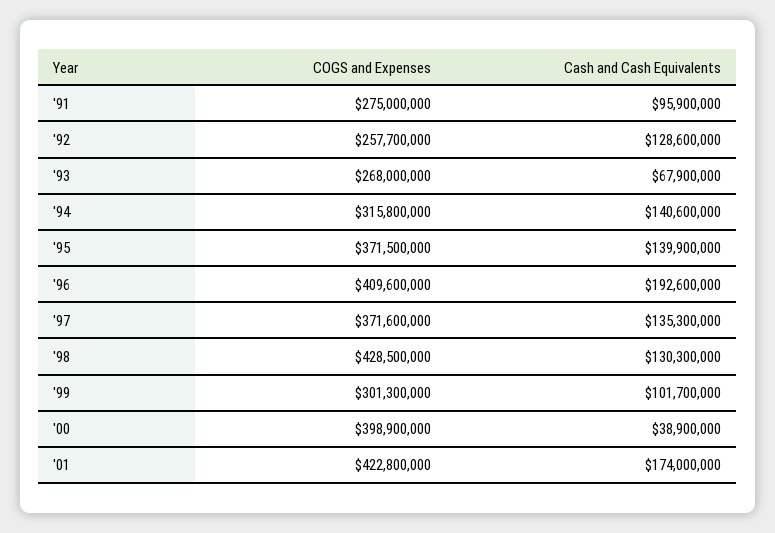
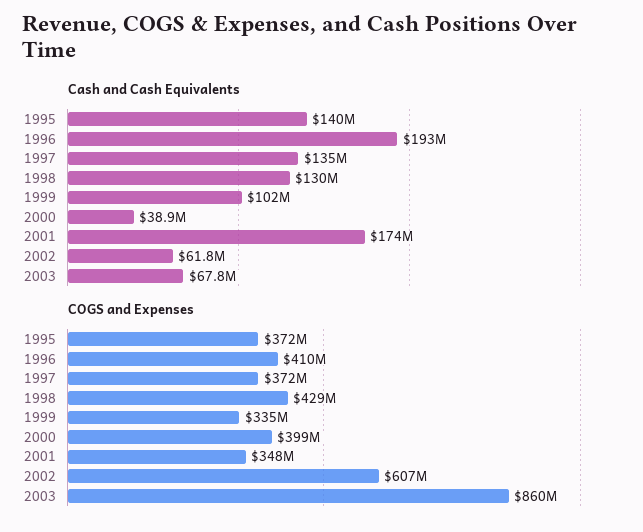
COGS and Expenses, '91: 275000000 -> none
Cash and Cash Equivalents, '91: 95900000 -> none
COGS and Expenses, '92: 257700000 -> none
Cash and Cash Equivalents, '92: 128600000 -> none
COGS and Expenses, '93: 268000000 -> none
Cash and Cash Equivalents, '93: 67900000 -> none
COGS and Expenses, '94: 315800000 -> none
Cash and Cash Equivalents, '94: 140600000 -> none
COGS and Expenses, '99: 301300000 -> 335000000
COGS and Expenses, '01: 422800000 -> 348000000
Cash and Cash Equivalents, 2002: none -> 61800000
Cash and Cash Equivalents, 2003: none -> 67800000
COGS and Expenses, 2002: none -> 607000000
COGS and Expenses, 2003: none -> 860000000

